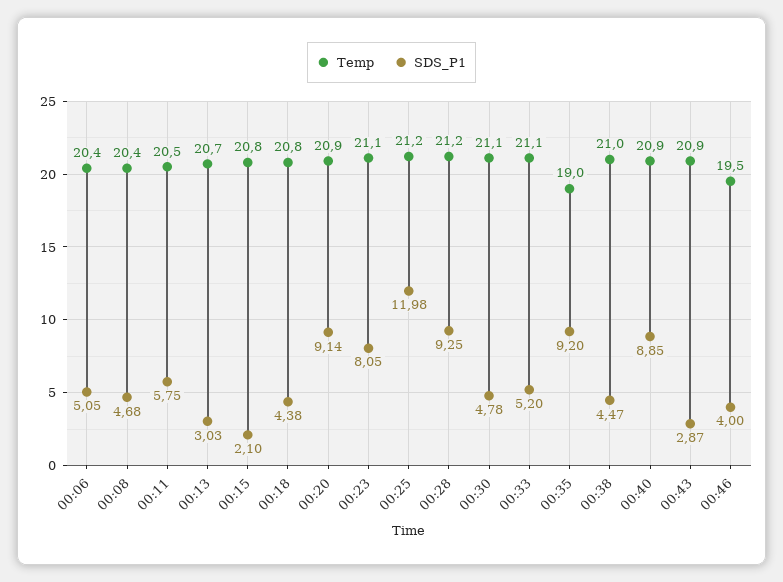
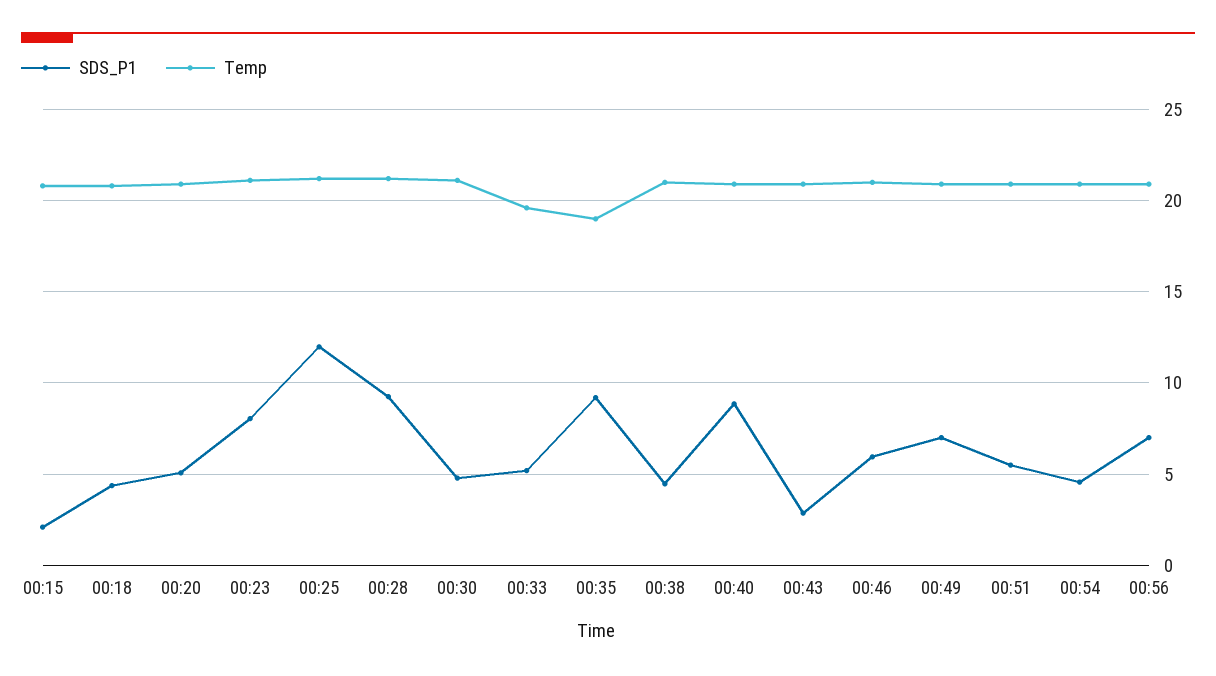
Temp, 00:06: 20.4 -> none
SDS_P1, 00:06: 5.05 -> none
Temp, 00:08: 20.4 -> none
SDS_P1, 00:08: 4.68 -> none
Temp, 00:11: 20.5 -> none
SDS_P1, 00:11: 5.75 -> none
Temp, 00:13: 20.7 -> none
SDS_P1, 00:13: 3.03 -> none
SDS_P1, 00:20: 9.14 -> 5
Temp, 00:33: 21.1 -> 19.5
Temp, 00:46: 19.5 -> 21
SDS_P1, 00:46: 4 -> 6
SDS_P1, 00:49: none -> 7
Temp, 00:49: none -> 21
SDS_P1, 00:51: none -> 5.5
Temp, 00:51: none -> 21
SDS_P1, 00:54: none -> 4.5
Temp, 00:54: none -> 21
SDS_P1, 00:56: none -> 7
Temp, 00:56: none -> 21

